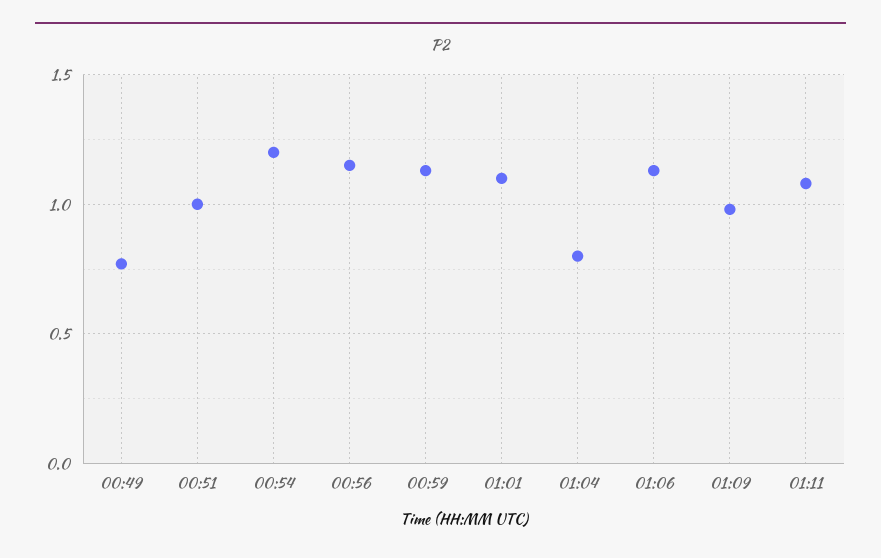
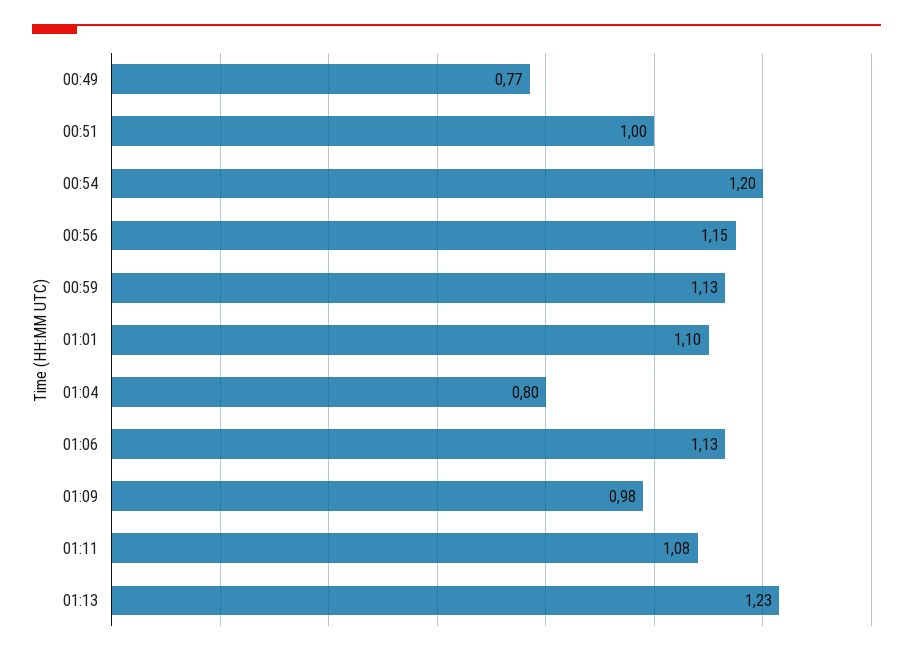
01:13: none -> 1.23

